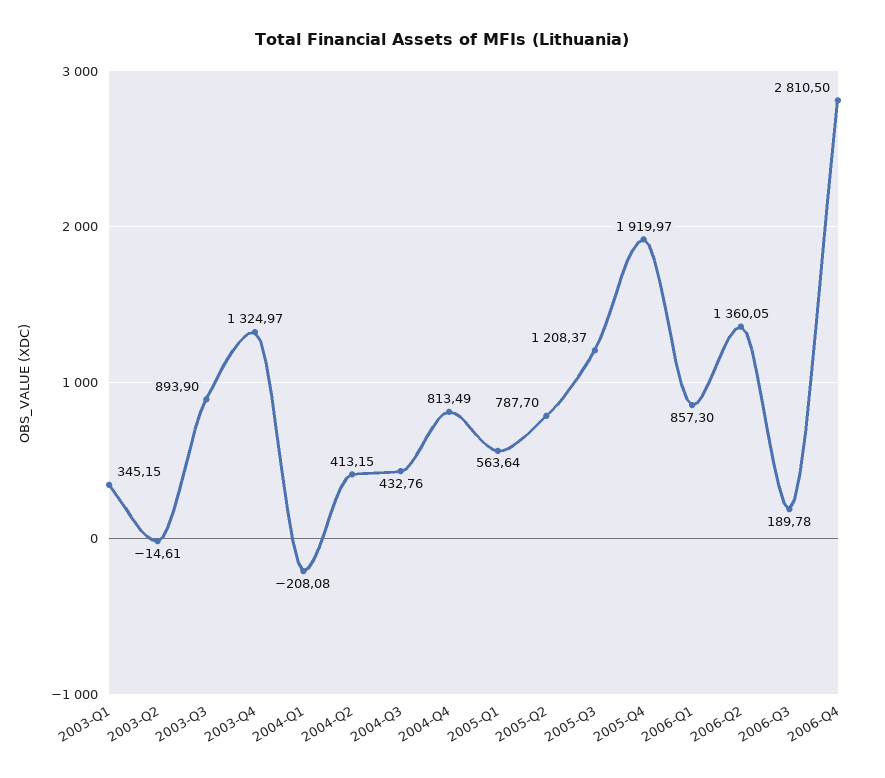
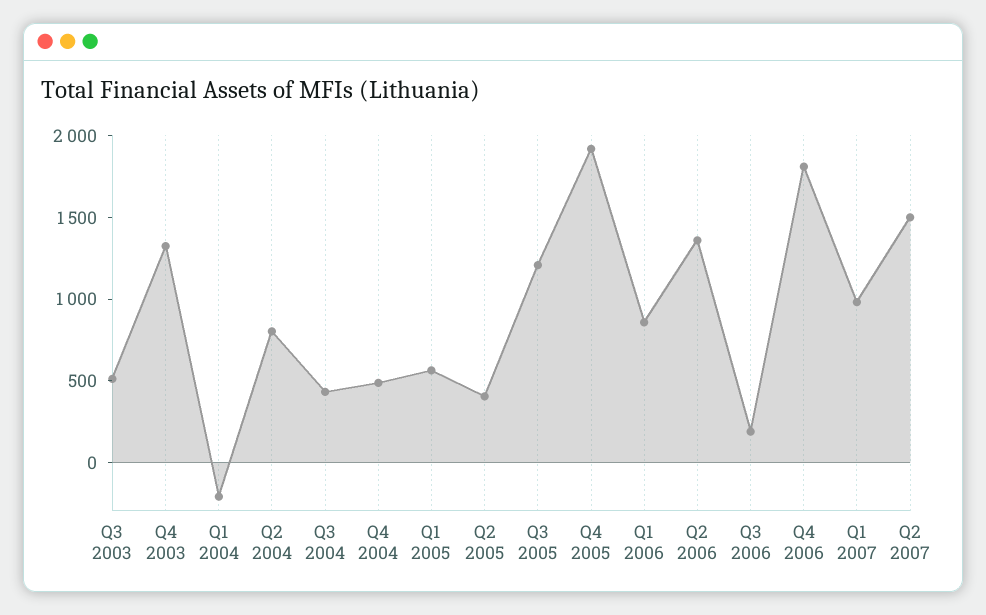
2003-Q1: 345.15 -> none
2003-Q2: -14.61 -> none
2003-Q3: 893.9 -> 500
2004-Q2: 413.15 -> 800
2004-Q4: 813.49 -> 500
2005-Q2: 787.7 -> 400
2006-Q4: 2810.5 -> 1800
Q1 2007: none -> 1000
Q2 2007: none -> 1500

